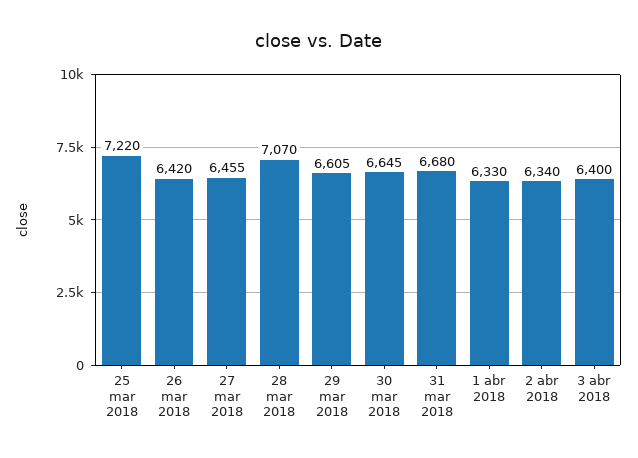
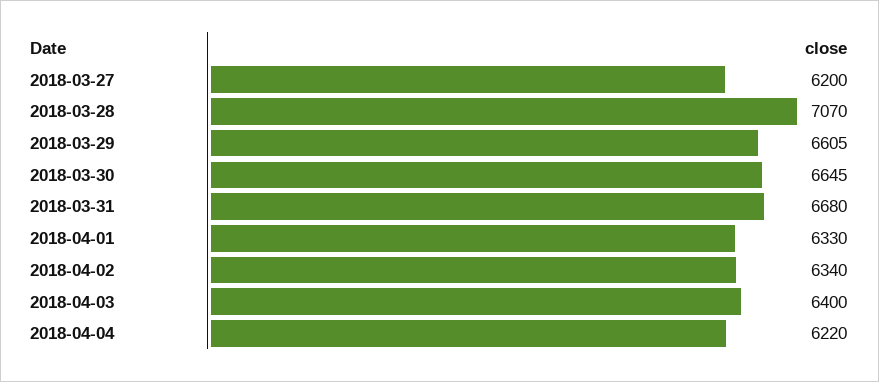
25 mar 2018: 7220 -> none
26 mar 2018: 6420 -> none
27 mar 2018: 6455 -> 6200
2018-04-04: none -> 6220

